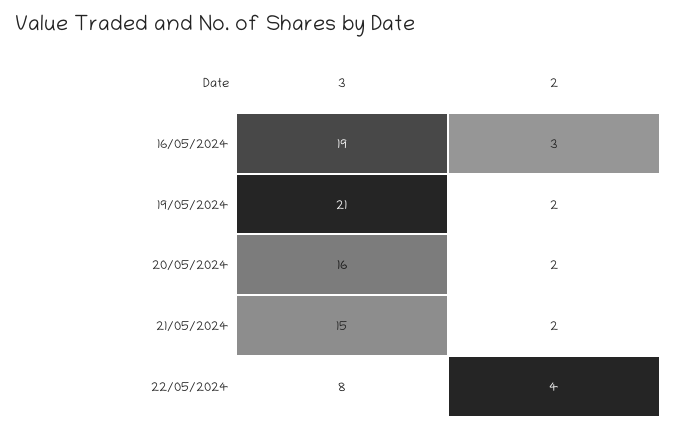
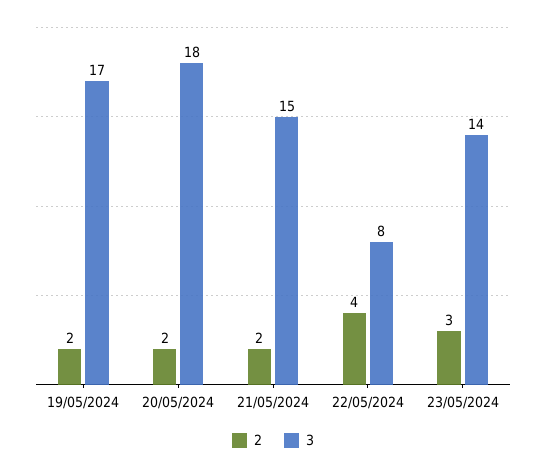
3, 16/05/2024: 19 -> none
2, 16/05/2024: 3 -> none
3, 19/05/2024: 21 -> 17
3, 20/05/2024: 16 -> 18
2, 23/05/2024: none -> 3
3, 23/05/2024: none -> 14

